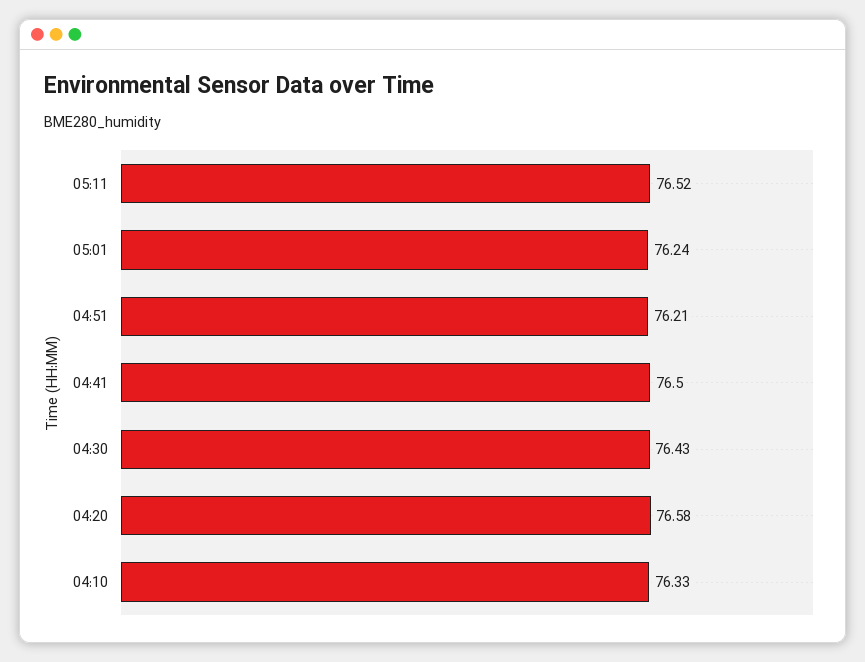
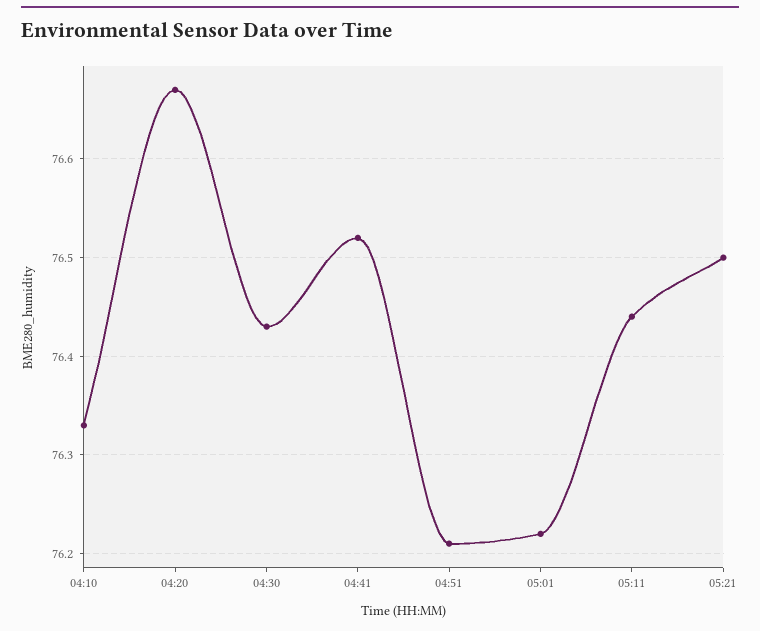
05:11: 76.52 -> 76.44
05:01: 76.24 -> 76.22
04:41: 76.5 -> 76.52
04:20: 76.58 -> 76.67
05:21: none -> 76.5

